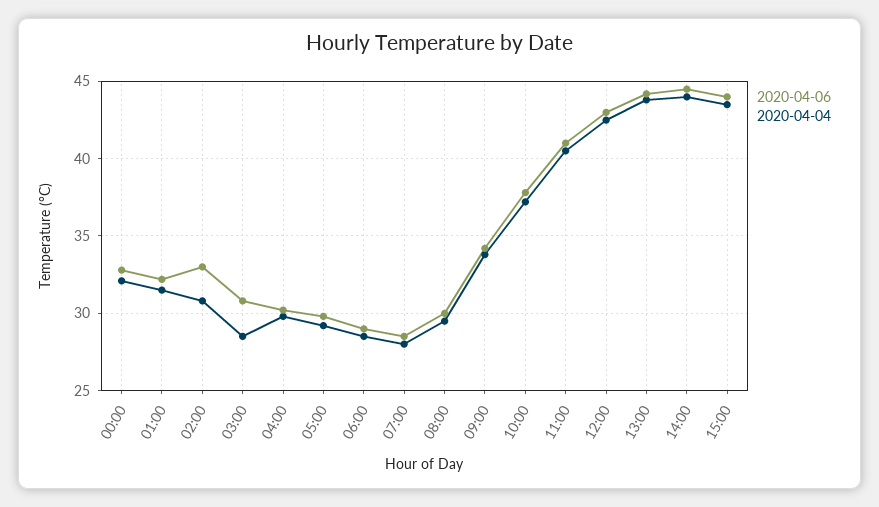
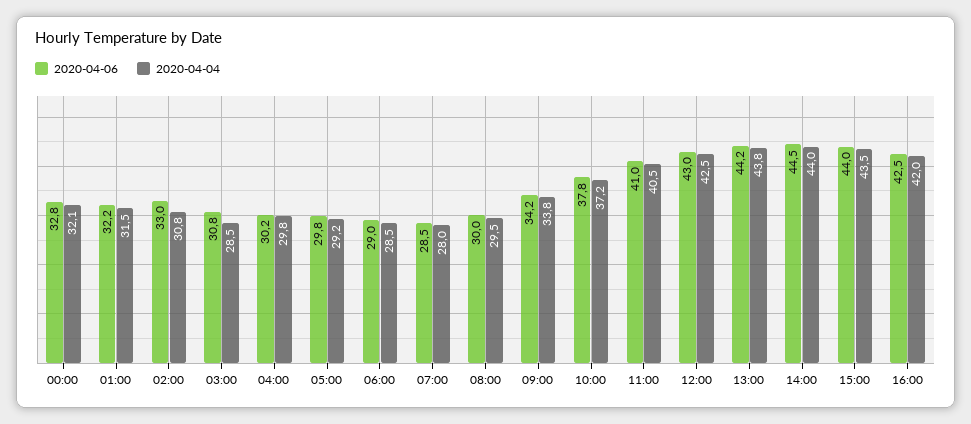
2020-04-06, 16:00: none -> 42.5
2020-04-04, 16:00: none -> 42

